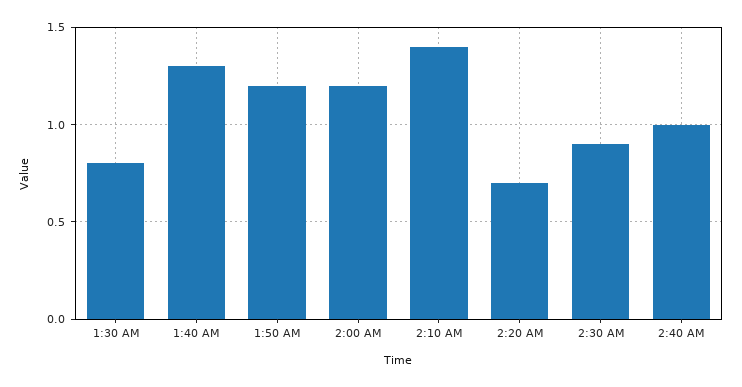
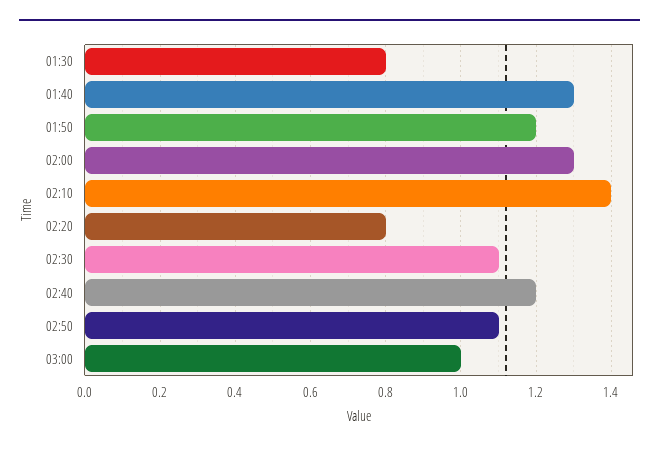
2:00 AM: 1.2 -> 1.3
2:20 AM: 0.7 -> 0.8
2:30 AM: 0.9 -> 1.1
2:40 AM: 1 -> 1.2
02:50: none -> 1.1
03:00: none -> 1

